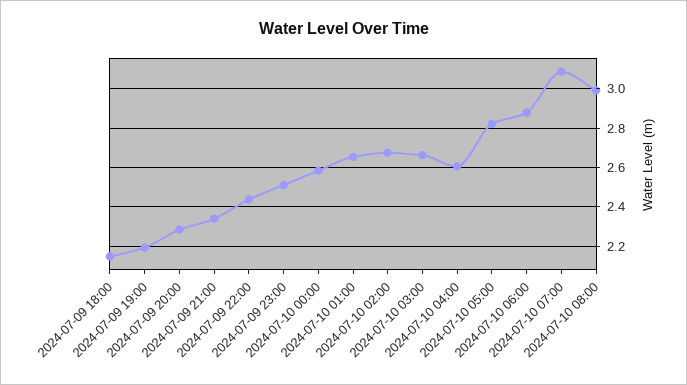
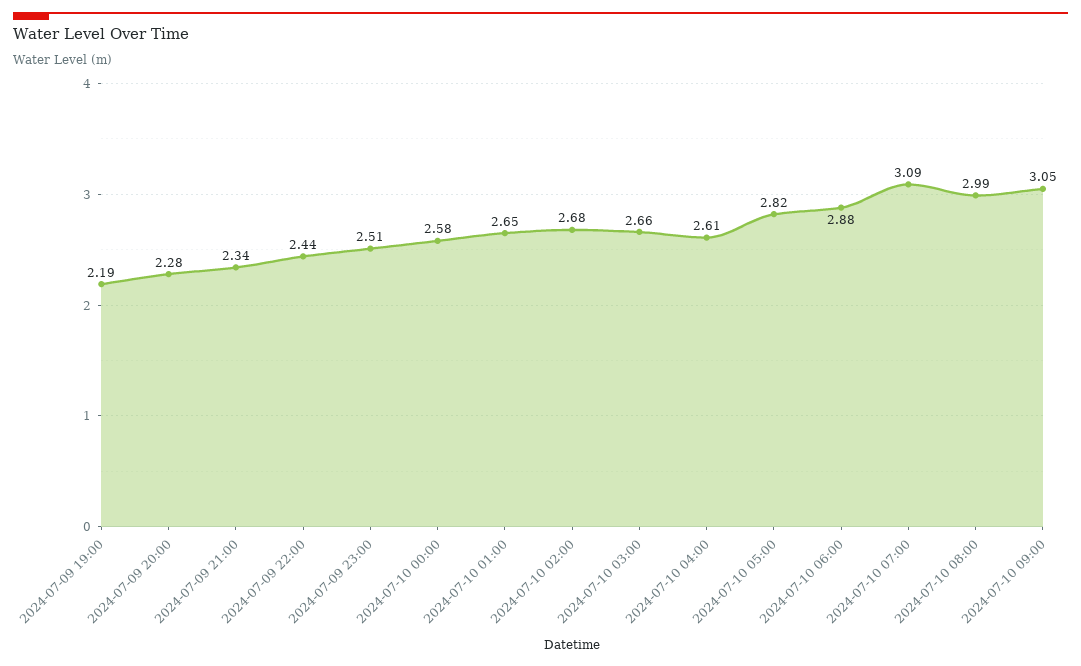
2024-07-09 18:00: 2.15 -> none
2024-07-10 09:00: none -> 3.05

